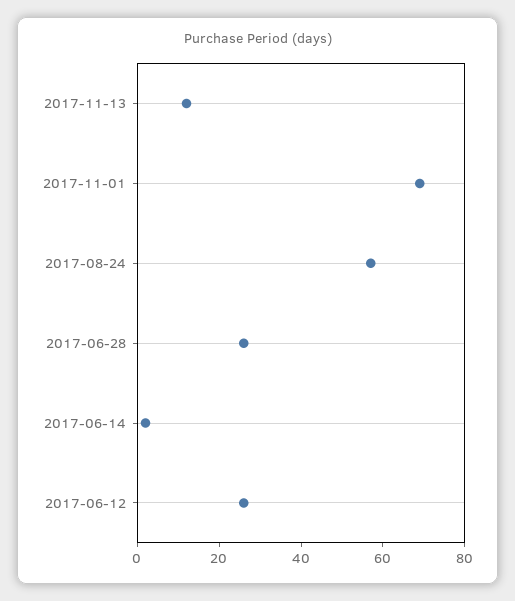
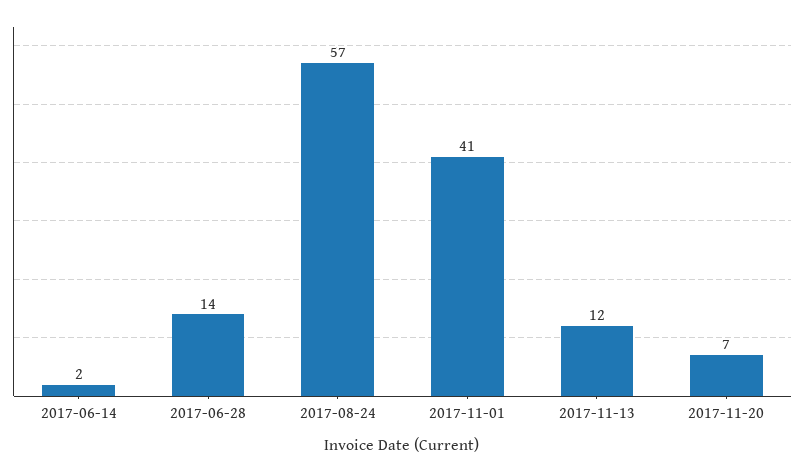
2017-11-01: 70 -> 41
2017-06-28: 25 -> 14
2017-06-12: 25 -> none
2017-11-20: none -> 7

